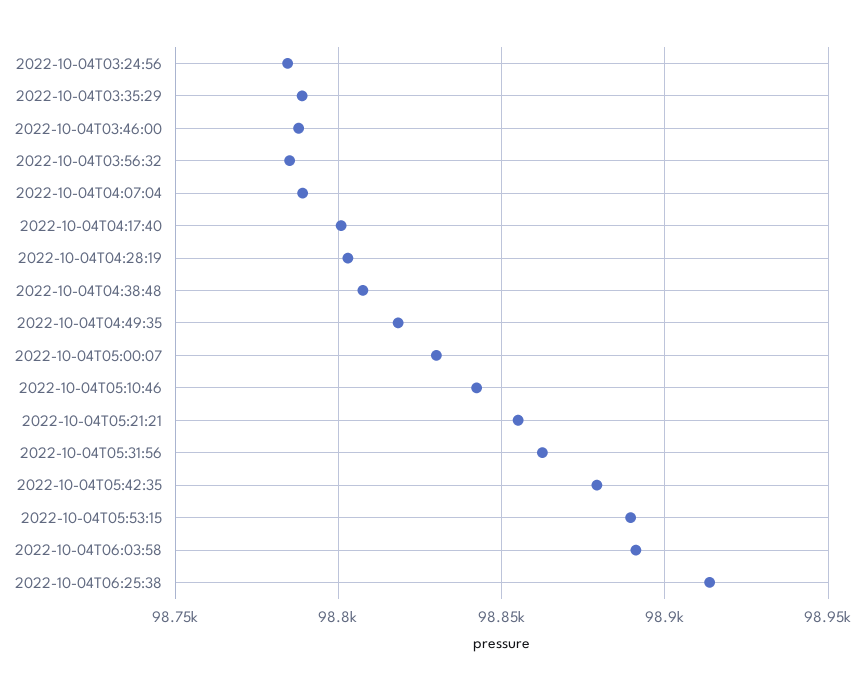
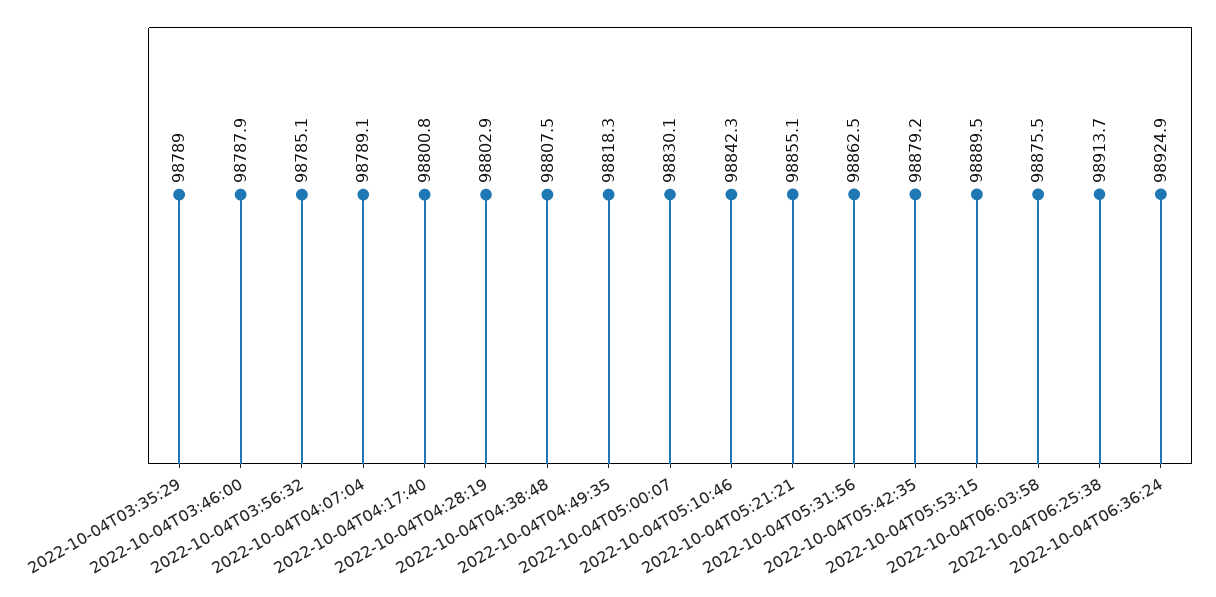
2022-10-04T03:24:56: 98785 -> none
2022-10-04T06:03:58: 98890 -> 98875.5
2022-10-04T06:36:24: none -> 98924.9

